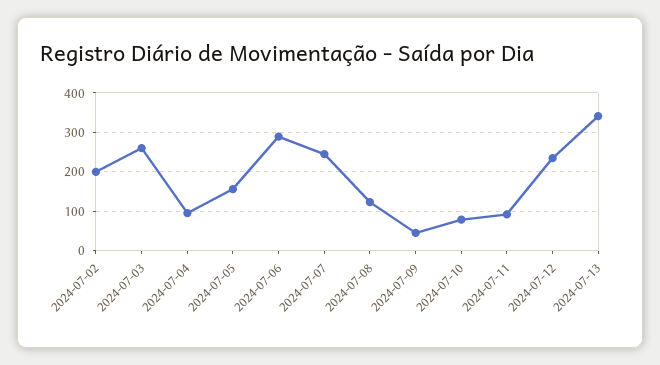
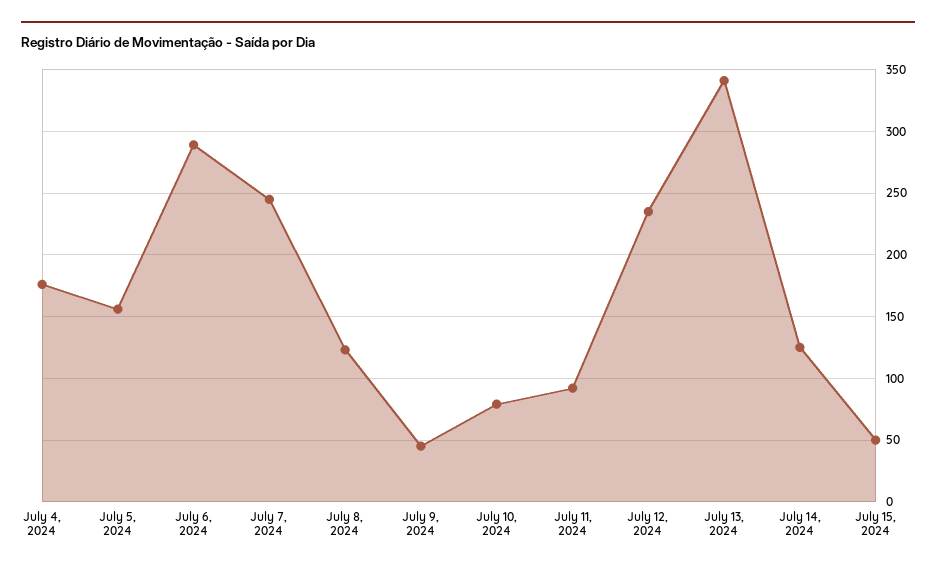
2024-07-02: 200 -> none
2024-07-03: 260 -> none
2024-07-04: 100 -> 175
July 14, 2024: none -> 125
July 15, 2024: none -> 50

